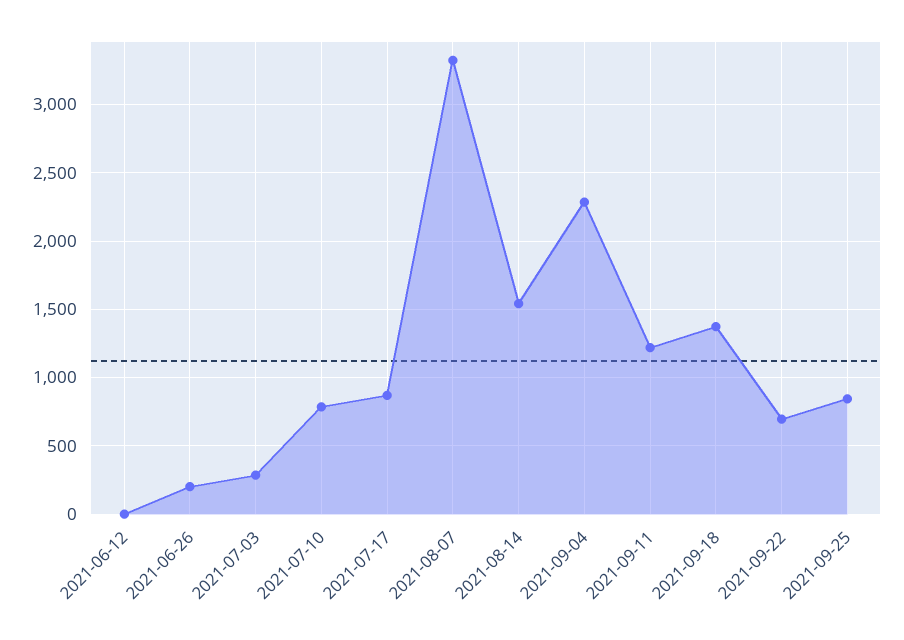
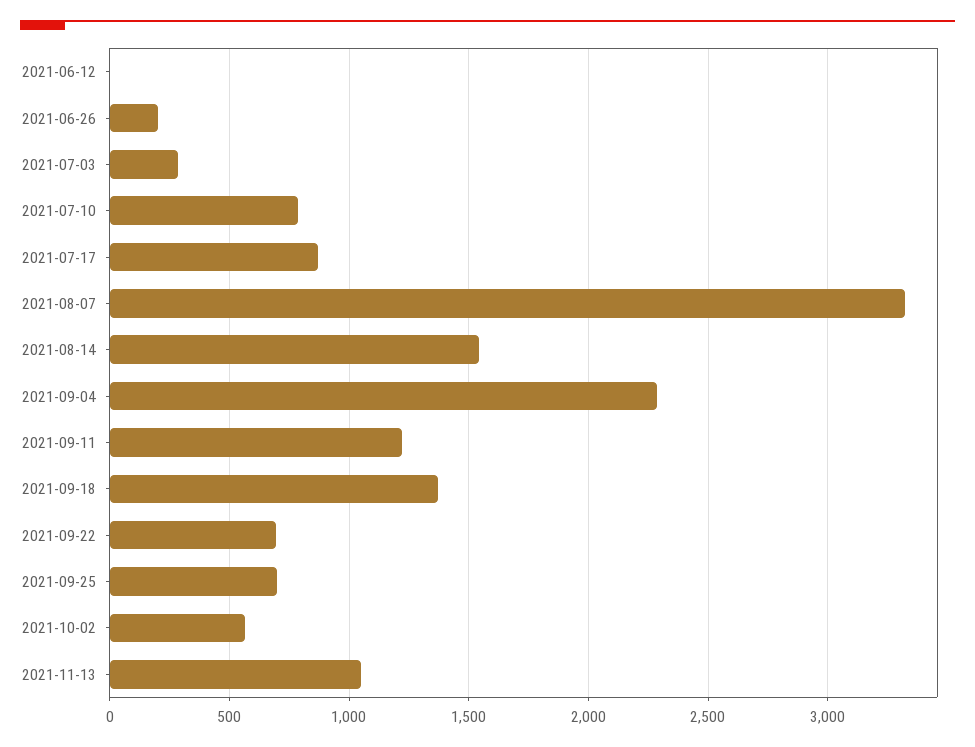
2021-09-25: 850 -> 700
2021-10-02: none -> 550
2021-11-13: none -> 1050

